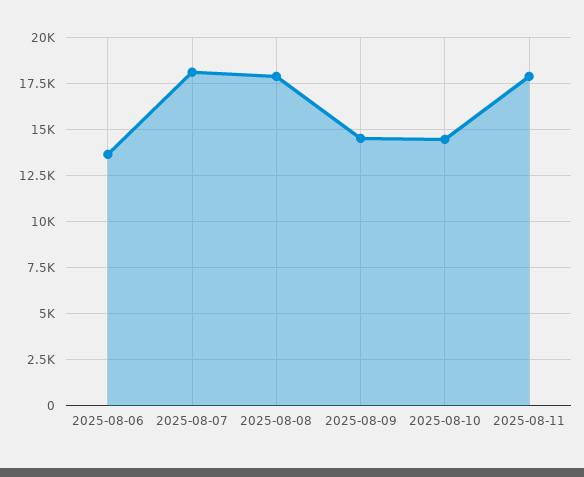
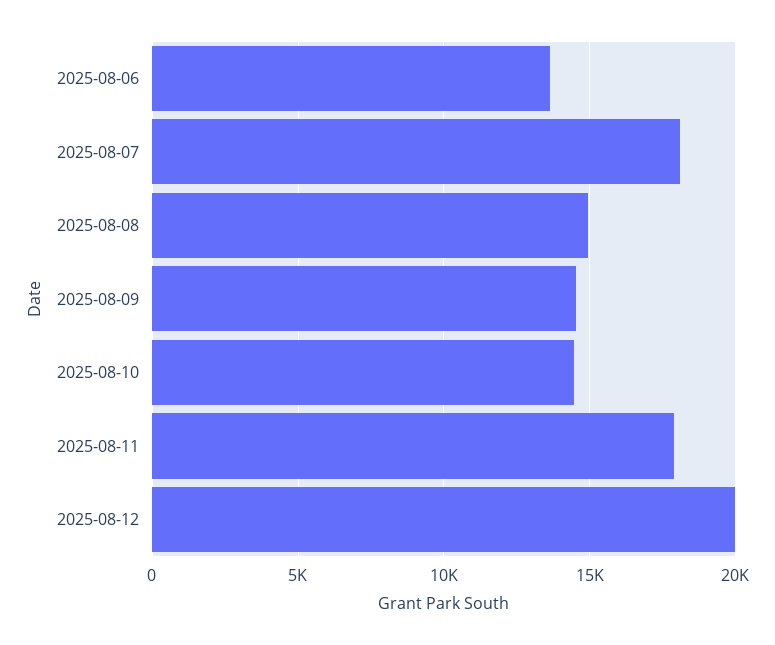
2025-08-08: 18000 -> 15000
2025-08-12: none -> 20000

